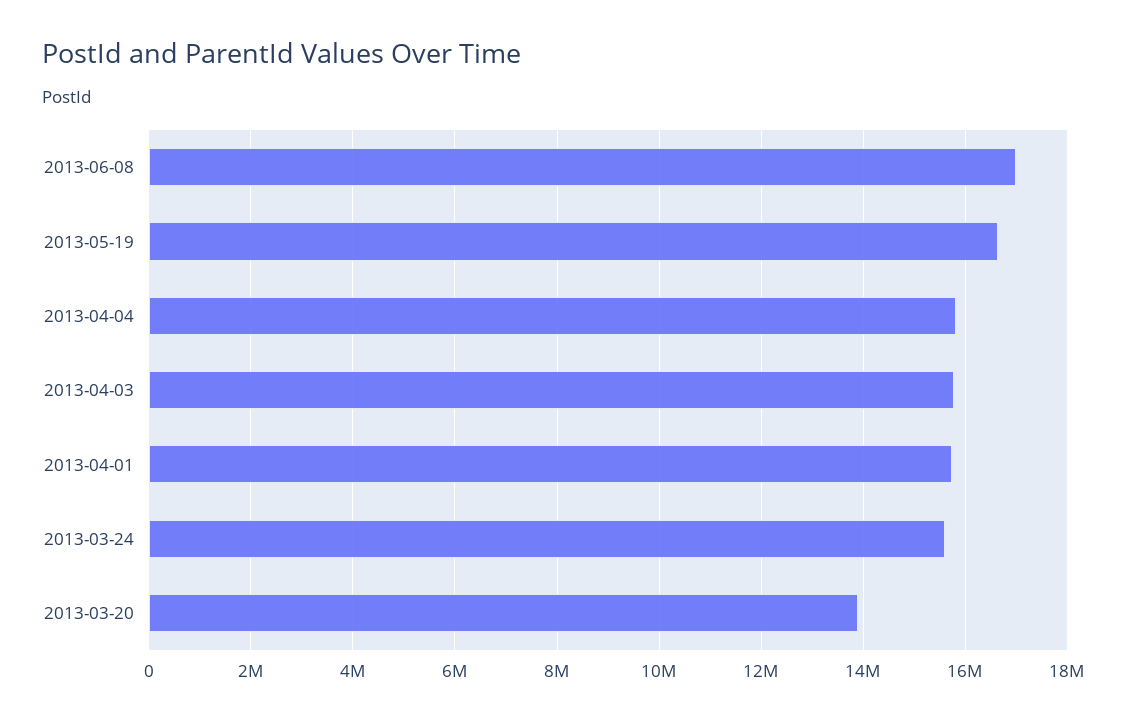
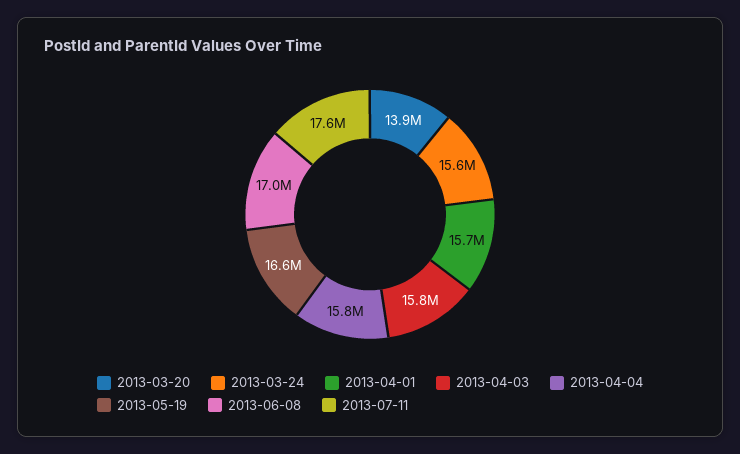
2013-07-11: none -> 17600000

